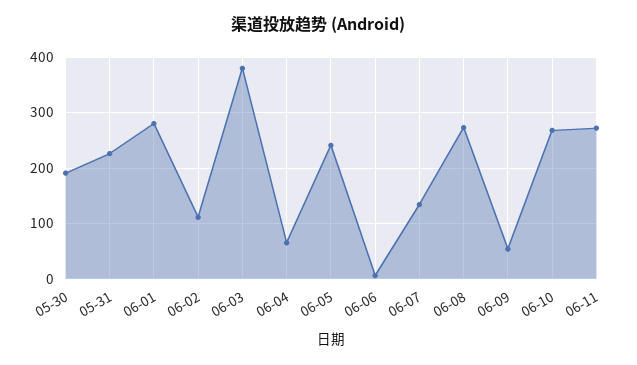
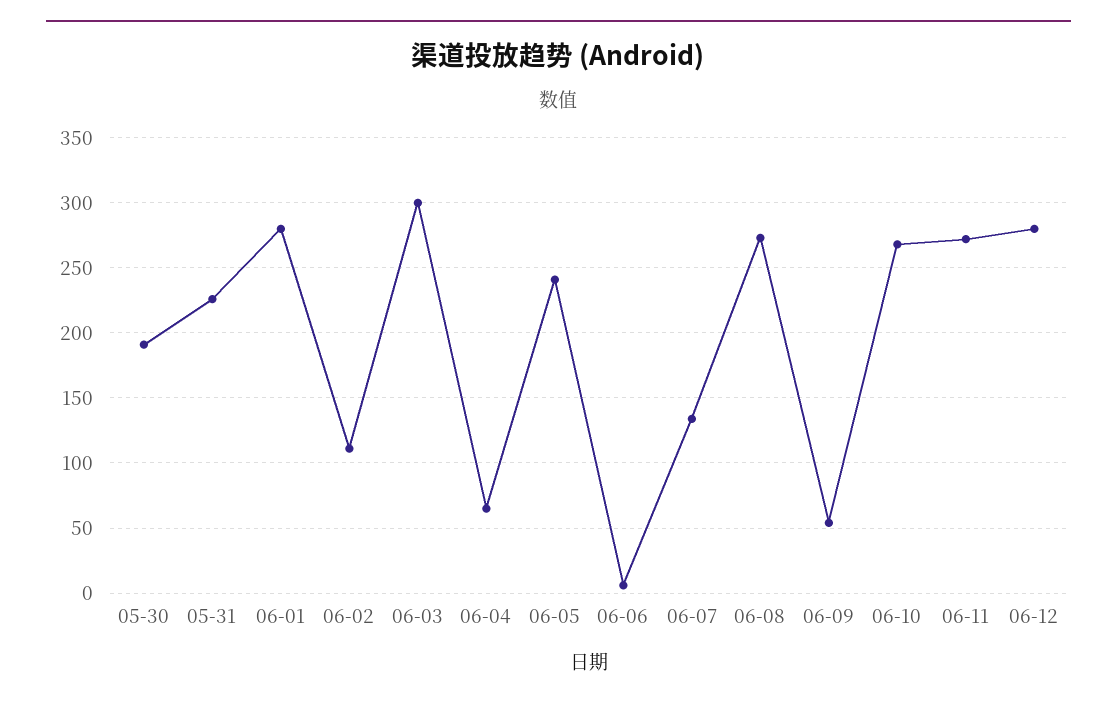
06-03: 380 -> 300
06-12: none -> 280

